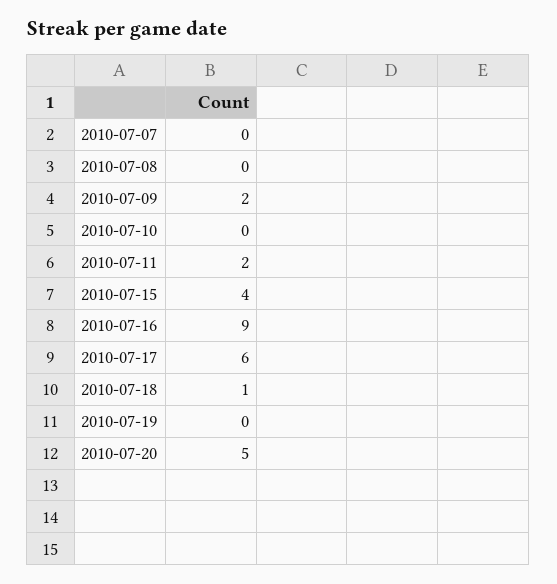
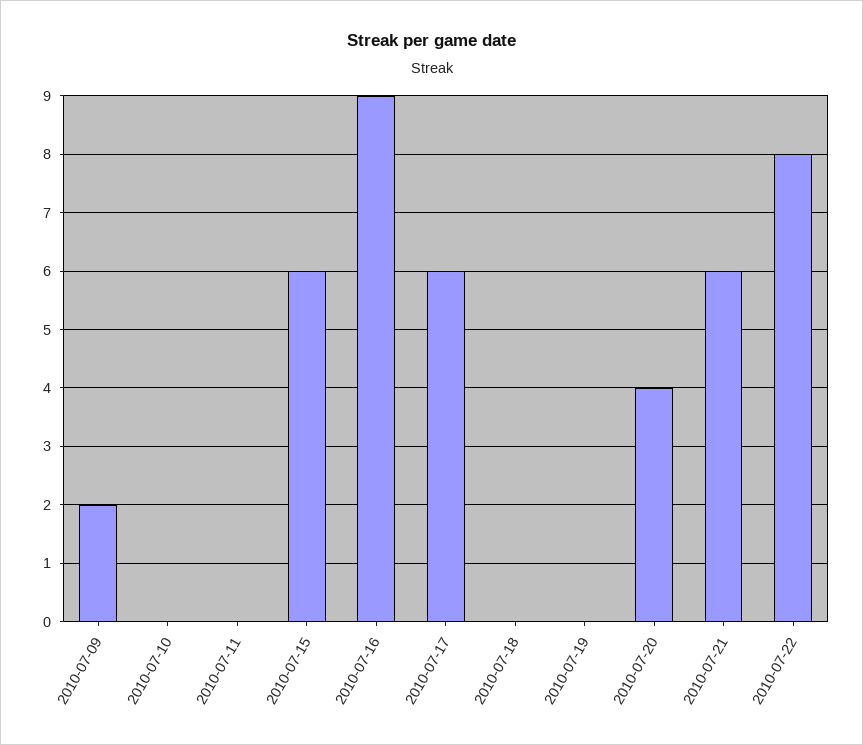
2010-07-07: 0 -> none
2010-07-08: 0 -> none
2010-07-11: 2 -> 0
2010-07-15: 4 -> 6
2010-07-18: 1 -> 0
2010-07-20: 5 -> 4
2010-07-21: none -> 6
2010-07-22: none -> 8

